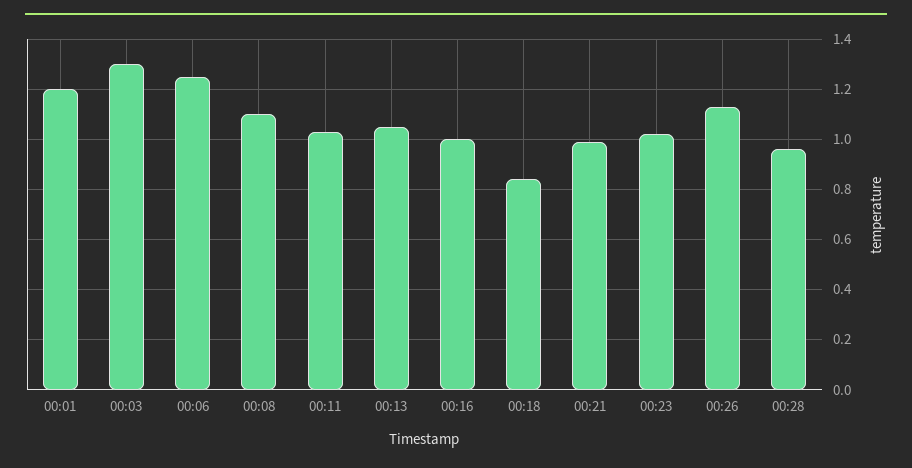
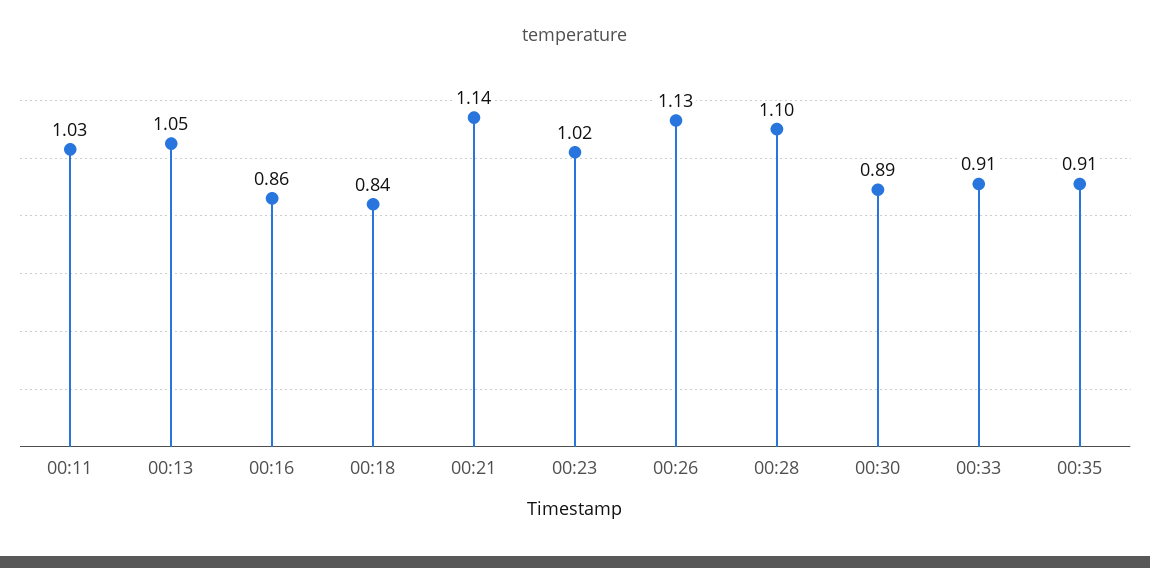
00:01: 1.2 -> none
00:03: 1.3 -> none
00:06: 1.25 -> none
00:08: 1.1 -> none
00:16: 1 -> 0.86
00:21: 1 -> 1.14
00:28: 0.95 -> 1.1
00:30: none -> 0.89
00:33: none -> 0.91
00:35: none -> 0.91

